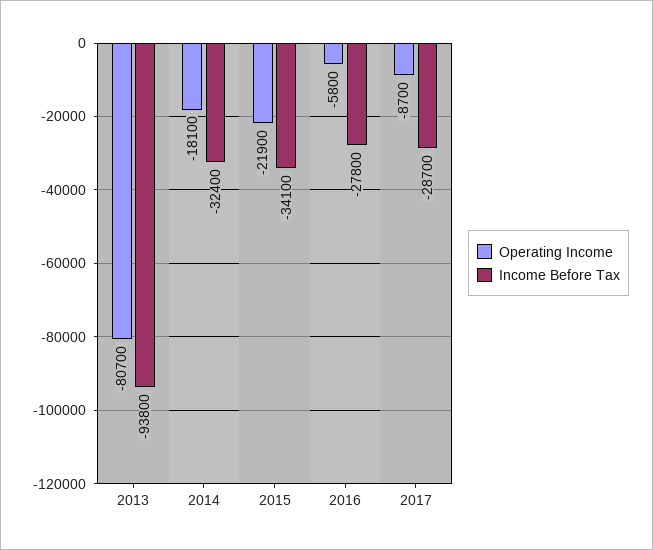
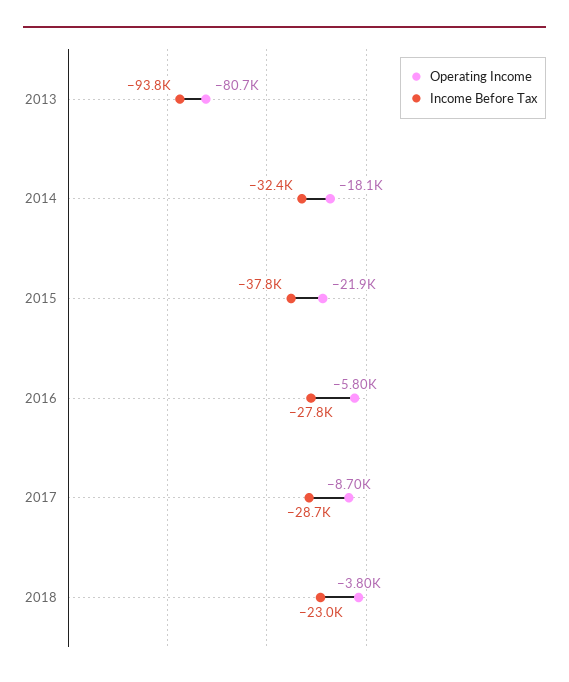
Income Before Tax, 2015: -34100 -> -37800
Operating Income, 2018: none -> -3800
Income Before Tax, 2018: none -> -23000

